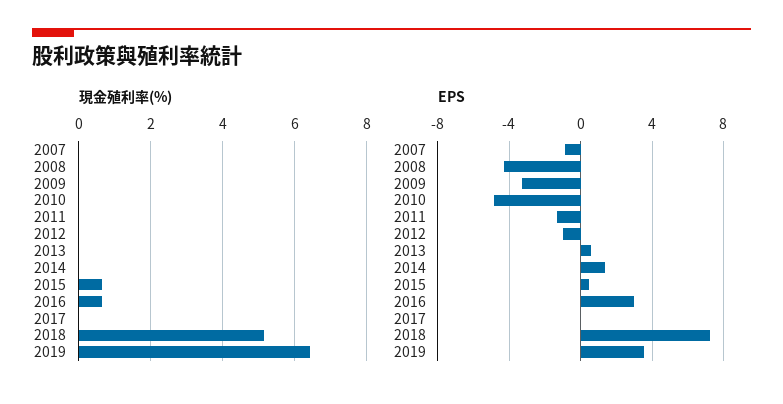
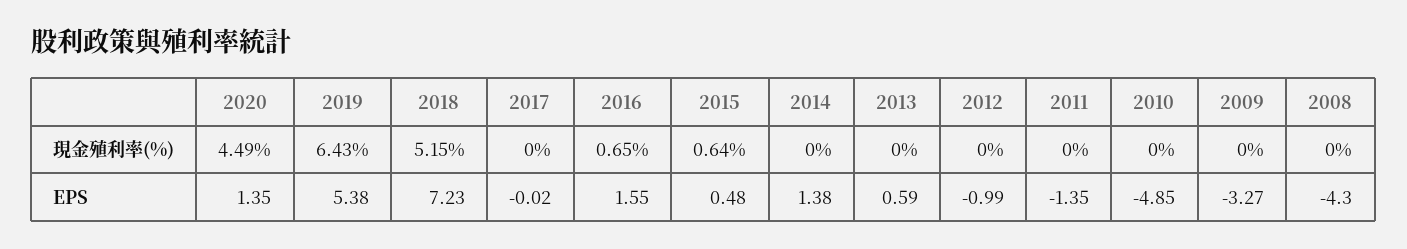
現金殖利率(%), 2007: 0 -> none
EPS, 2007: -1 -> none
EPS, 2016: 3 -> 1.55
EPS, 2019: 3.5 -> 5.38
現金殖利率(%), 2020: none -> 4.49
EPS, 2020: none -> 1.35

